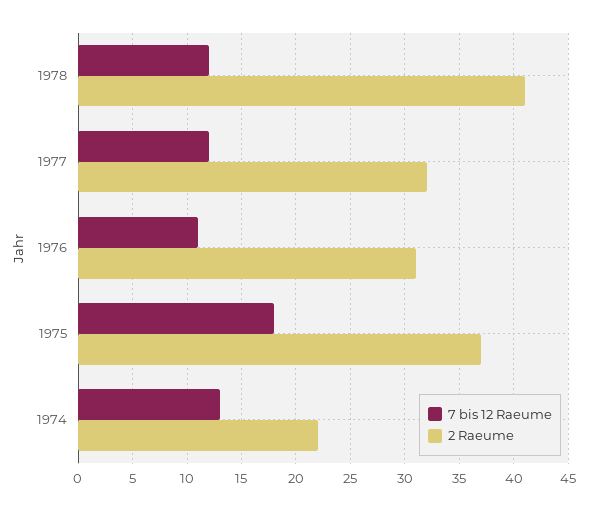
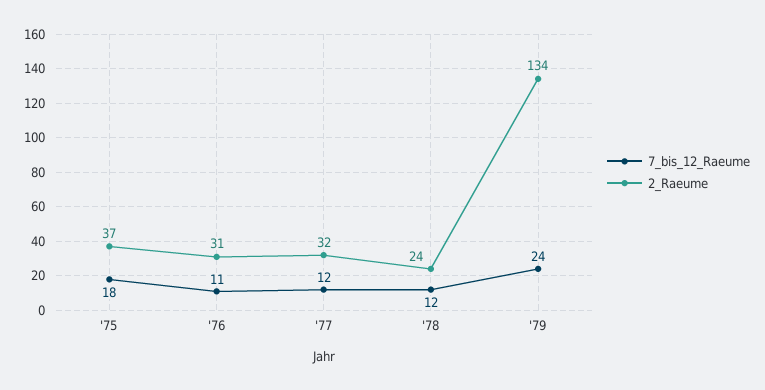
2 Raeume, 1978: 41 -> 24
7 bis 12 Raeume, 1974: 13 -> none
2 Raeume, 1974: 22 -> none
7 bis 12 Raeume, '79: none -> 24
2 Raeume, '79: none -> 134

